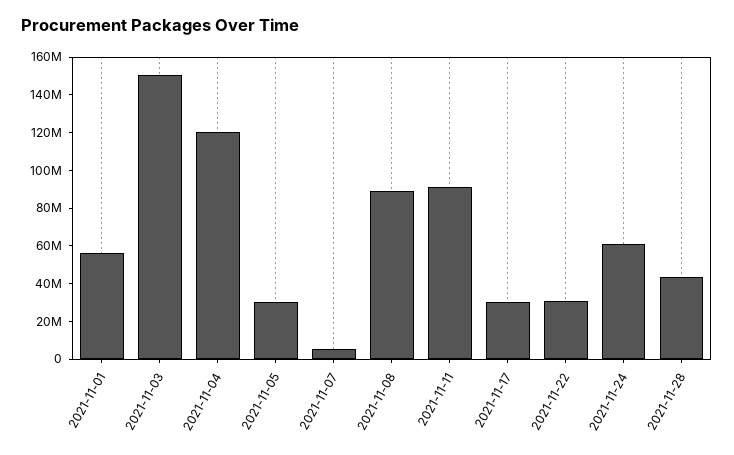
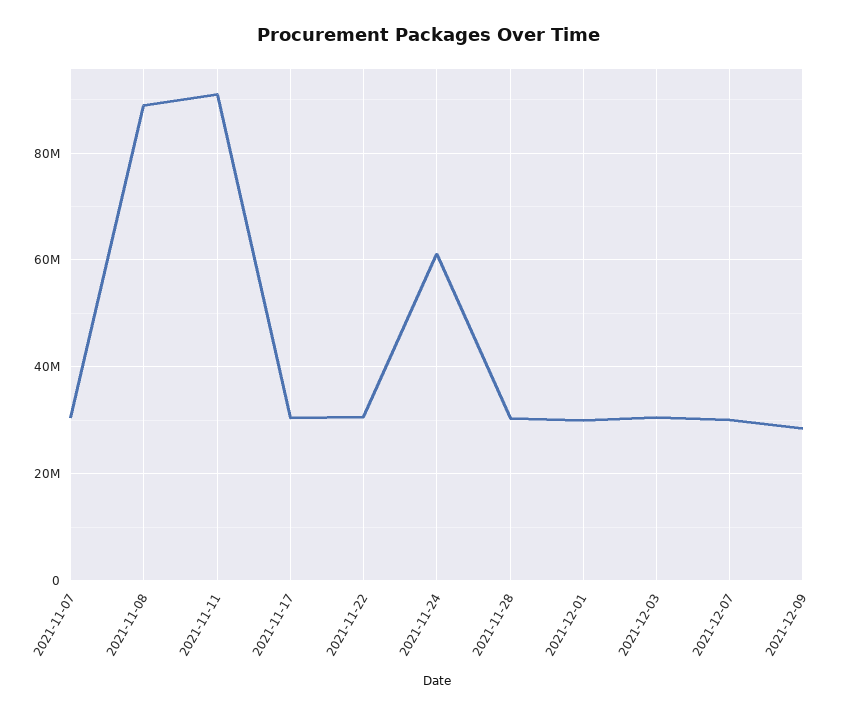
2021-11-01: 55000000 -> none
2021-11-03: 150000000 -> none
2021-11-04: 120000000 -> none
2021-11-05: 30000000 -> none
2021-11-07: 5000000 -> 30000000
2021-11-28: 45000000 -> 30000000
2021-12-01: none -> 30000000
2021-12-03: none -> 30000000
2021-12-07: none -> 30000000
2021-12-09: none -> 28000000

